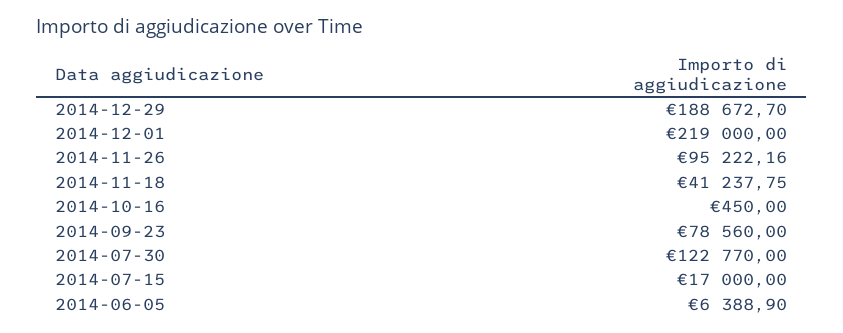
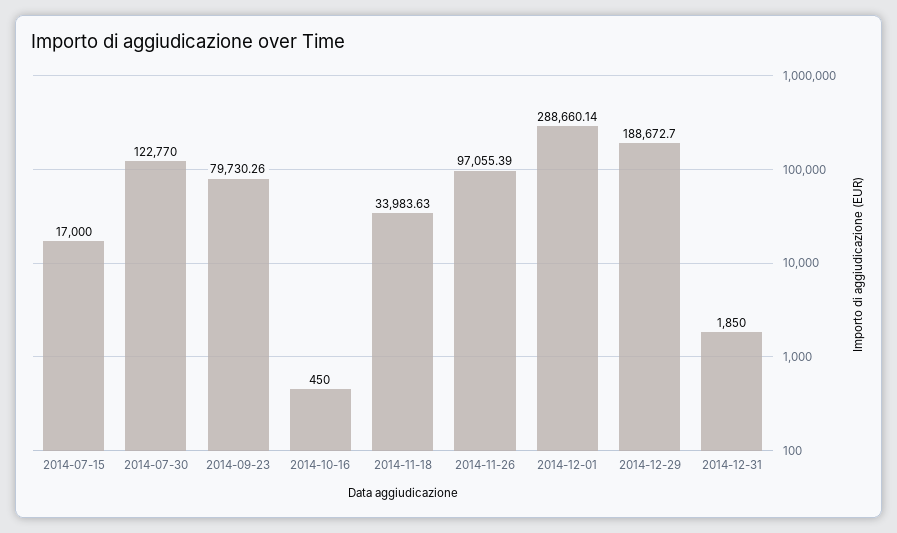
2014-12-01: 219000 -> 288660.14
2014-11-26: 95222.16 -> 97055.39
2014-11-18: 41237.75 -> 33983.63
2014-09-23: 78560 -> 79730.26
2014-06-05: 6388.9 -> none
2014-12-31: none -> 1850

